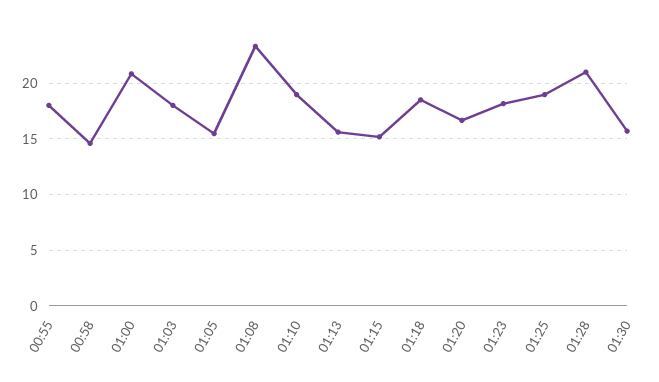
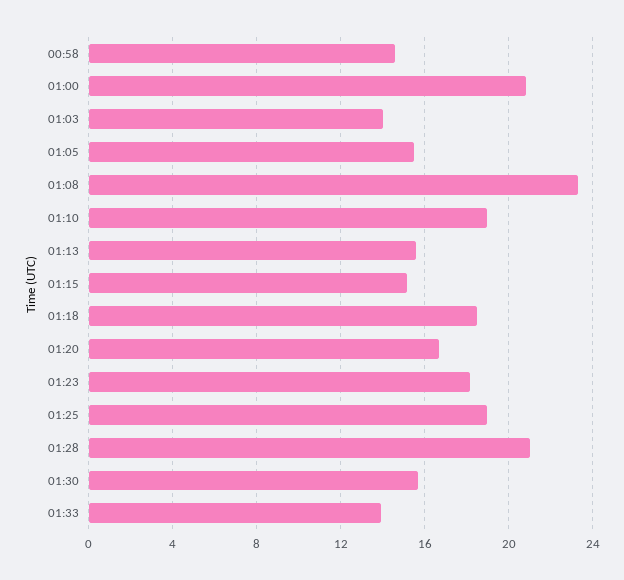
00:55: 18 -> none
01:03: 18 -> 14
01:33: none -> 14

